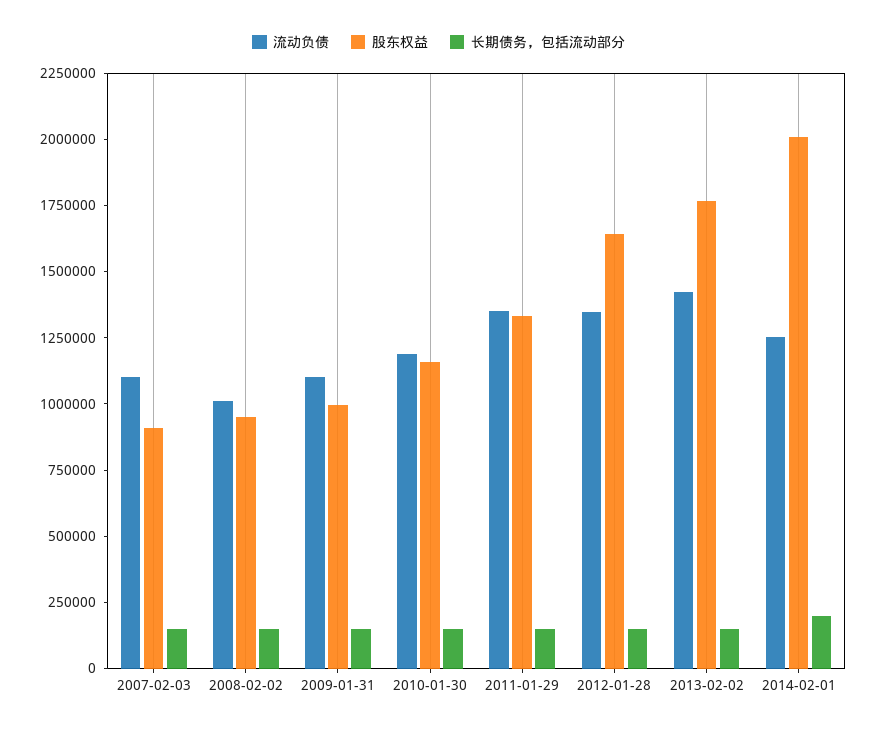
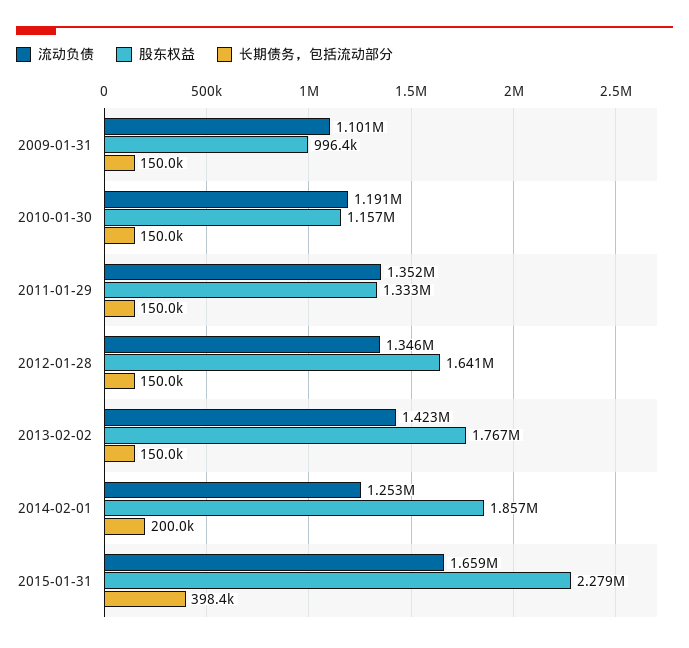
流动负债, 2007-02-03: 1100000 -> none
股东权益, 2007-02-03: 900000 -> none
长期债务，包括流动部分, 2007-02-03: 150000 -> none
流动负债, 2008-02-02: 1000000 -> none
股东权益, 2008-02-02: 950000 -> none
长期债务，包括流动部分, 2008-02-02: 150000 -> none
股东权益, 2014-02-01: 2000000 -> 1857000
流动负债, 2015-01-31: none -> 1659000
股东权益, 2015-01-31: none -> 2279000
长期债务，包括流动部分, 2015-01-31: none -> 398400

